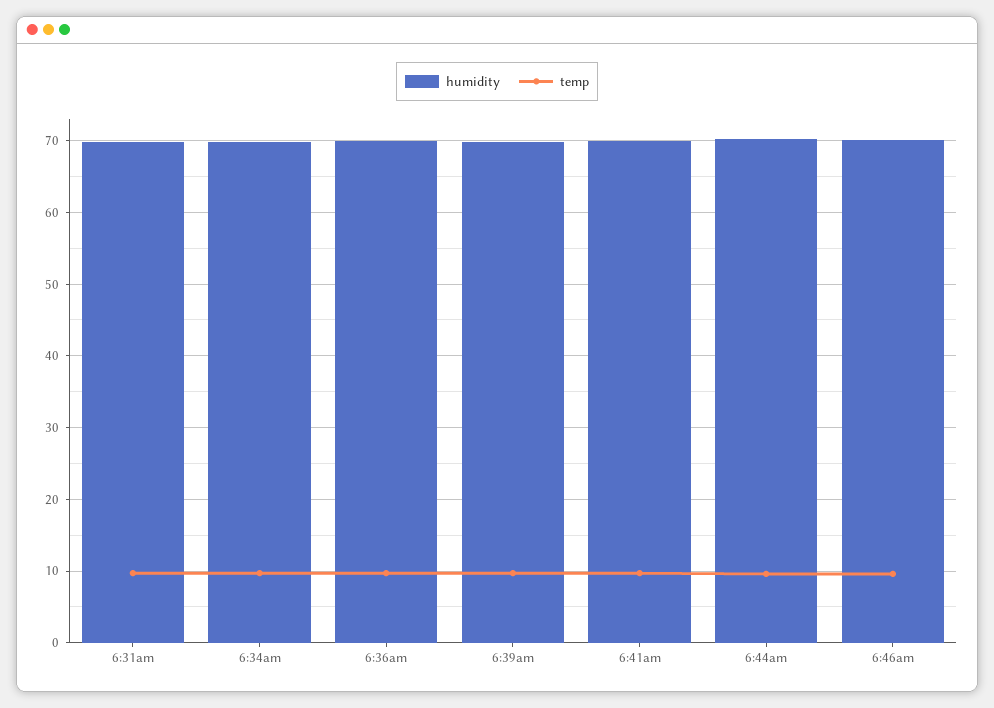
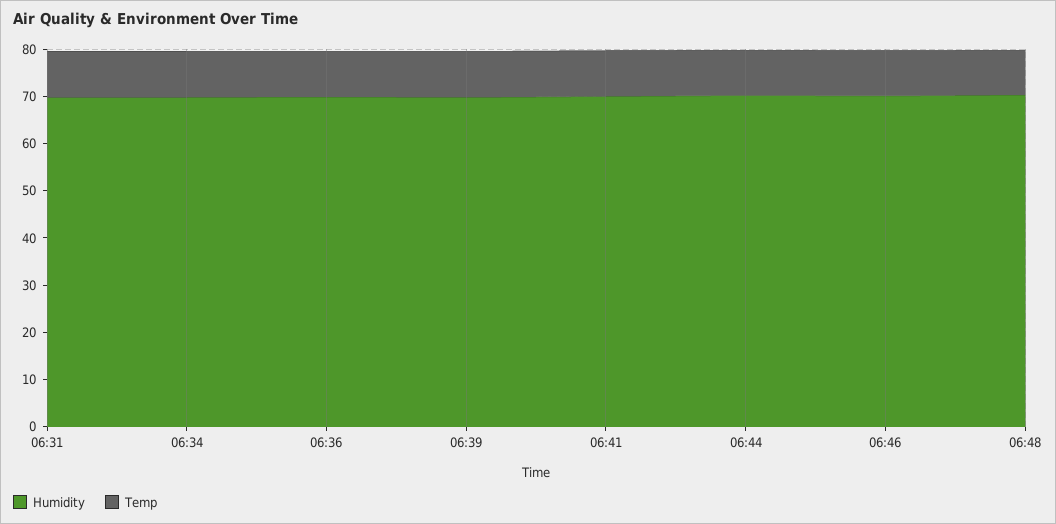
humidity, 06:48: none -> 70
temp, 06:48: none -> 10

